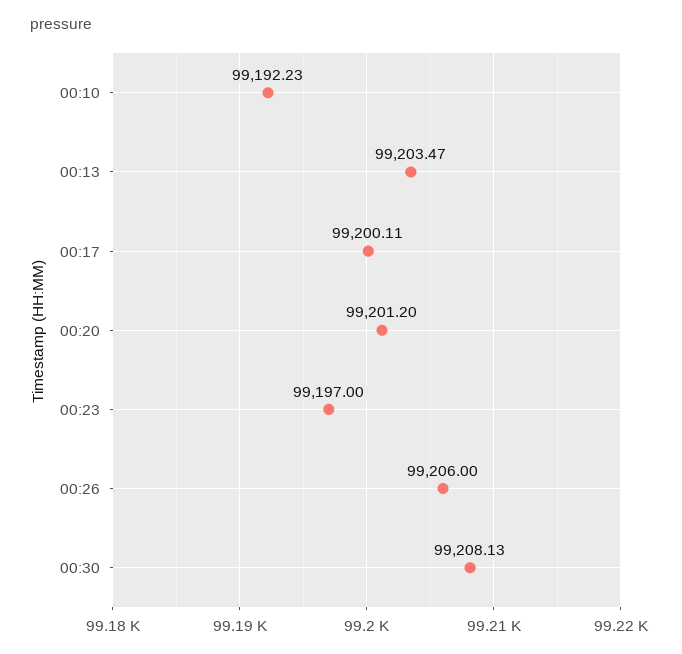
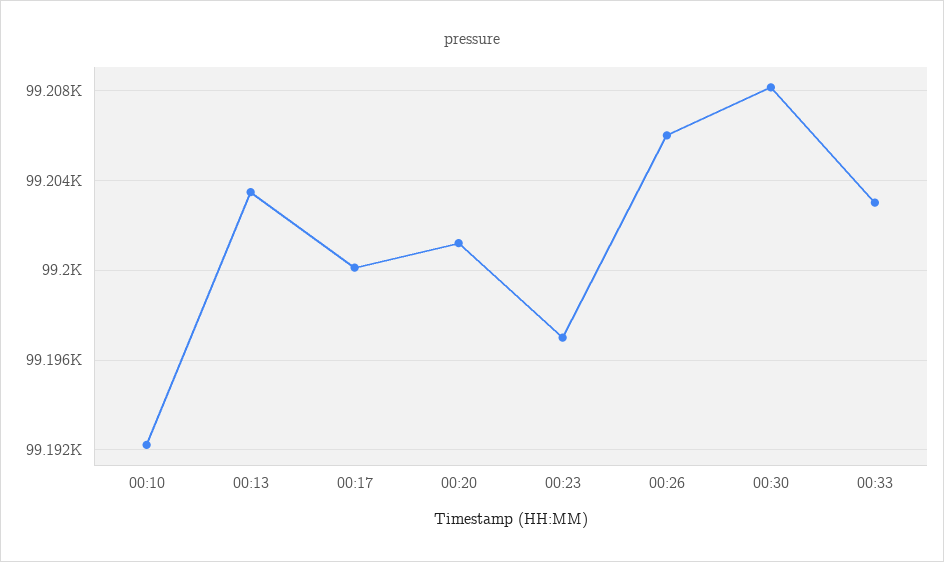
00:33: none -> 99203

